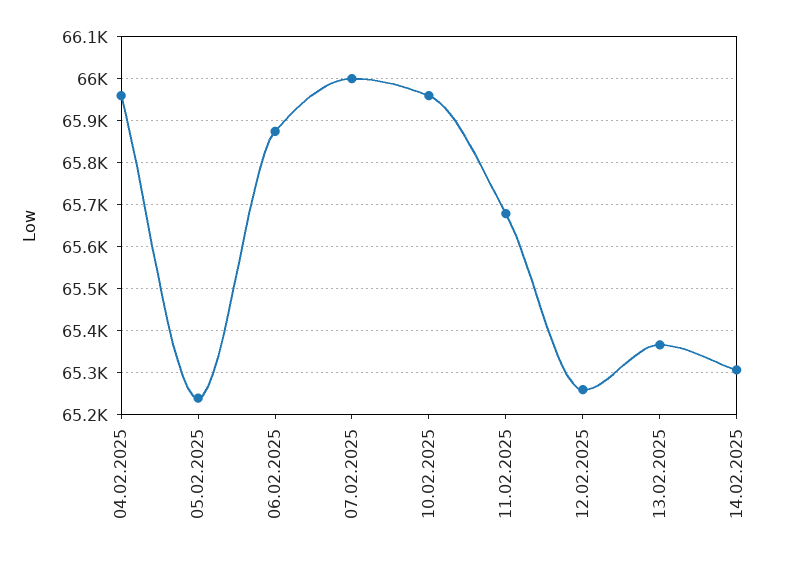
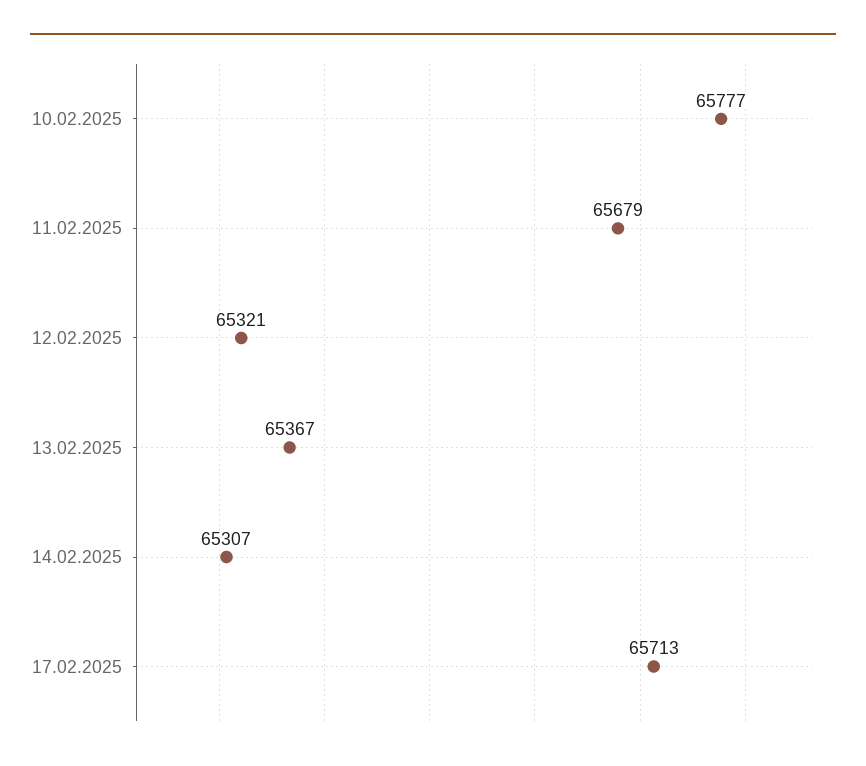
04.02.2025: 65960 -> none
05.02.2025: 65240 -> none
06.02.2025: 65880 -> none
07.02.2025: 66000 -> none
10.02.2025: 65960 -> 65777
12.02.2025: 65260 -> 65321
17.02.2025: none -> 65713

